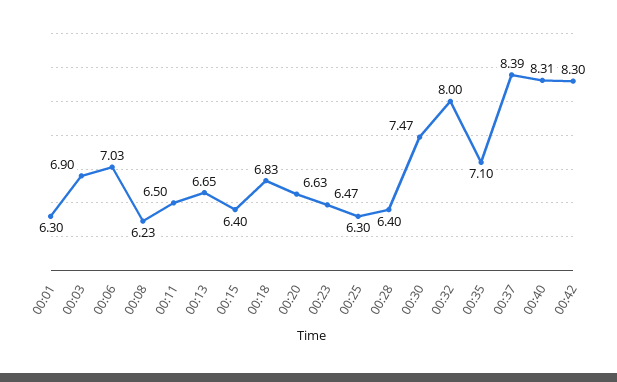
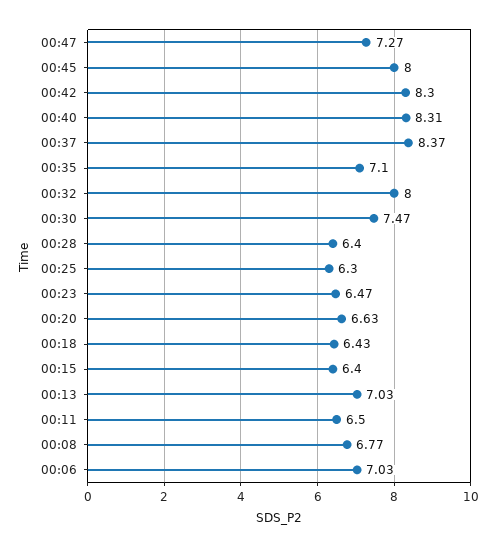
00:01: 6.3 -> none
00:03: 6.9 -> none
00:08: 6.23 -> 6.77
00:13: 6.65 -> 7.03
00:18: 6.83 -> 6.43
00:37: 8.39 -> 8.37
00:47: none -> 7.27
00:45: none -> 8

